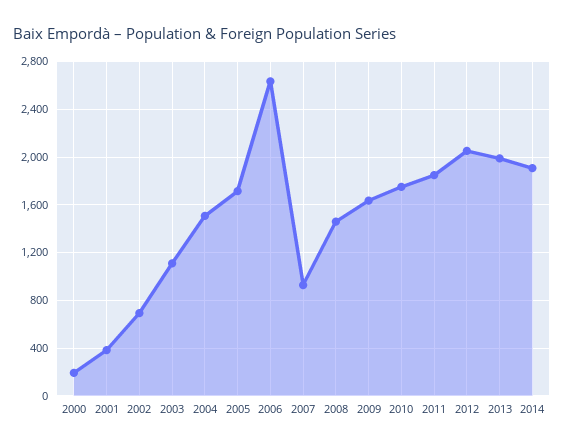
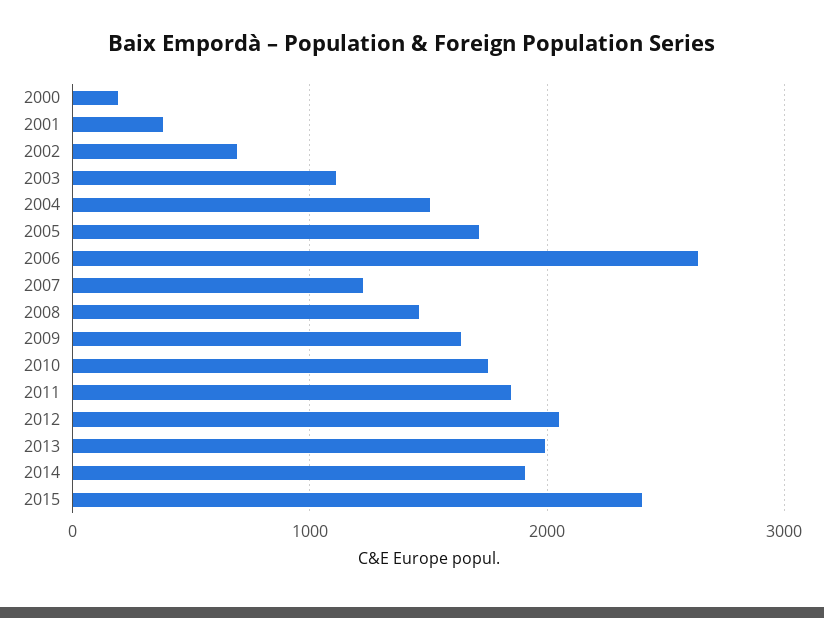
2007: 900 -> 1200
2015: none -> 2400

